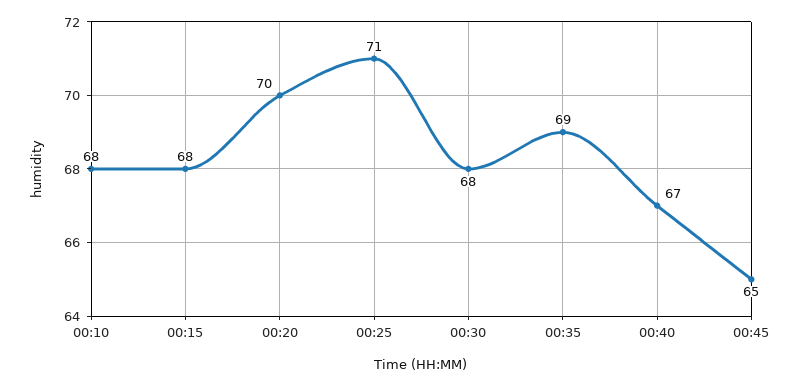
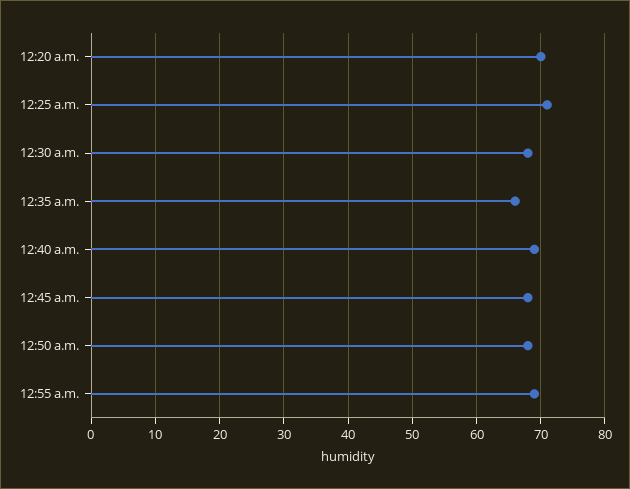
00:10: 68 -> none
00:15: 68 -> none
00:35: 69 -> 66
00:40: 67 -> 69
00:45: 65 -> 68
12:50 a.m.: none -> 68
12:55 a.m.: none -> 69

